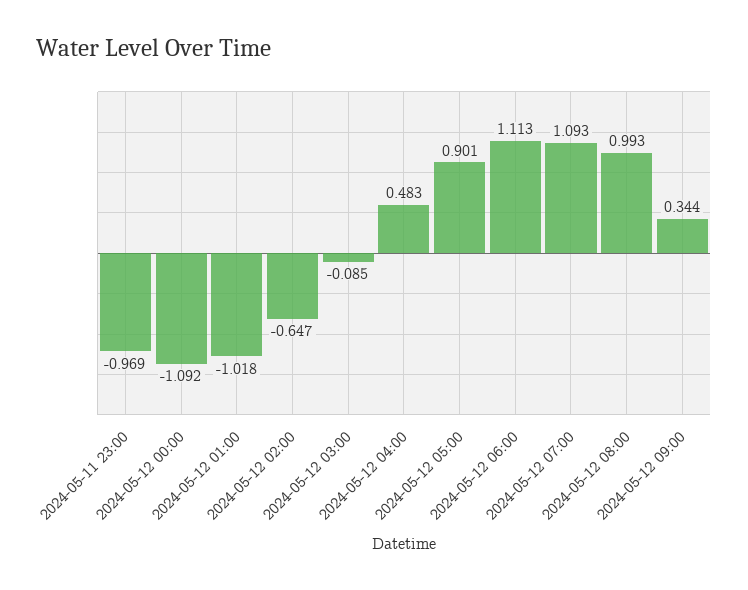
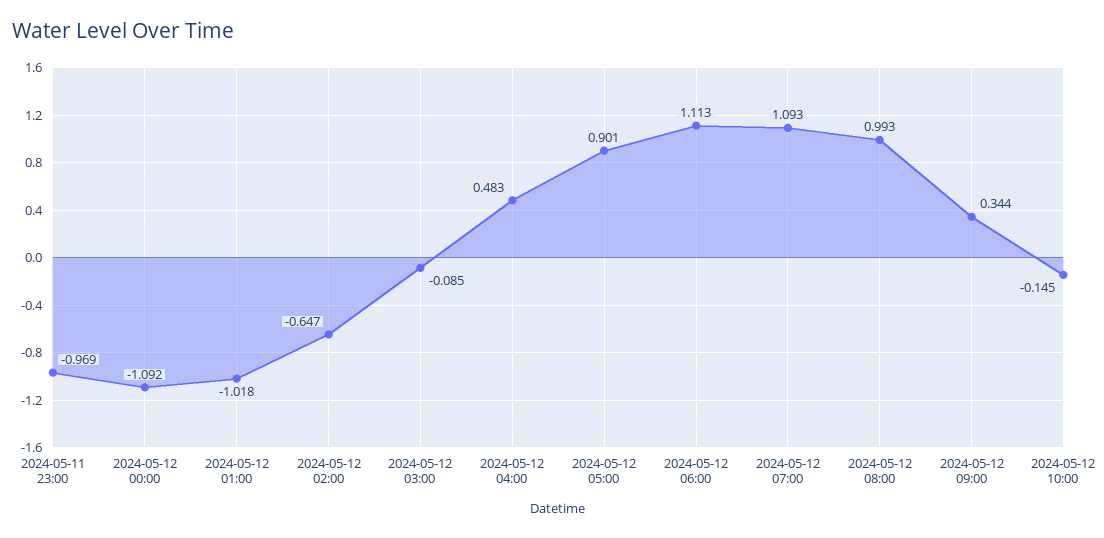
2024-05-12 10:00: none -> -0.145

